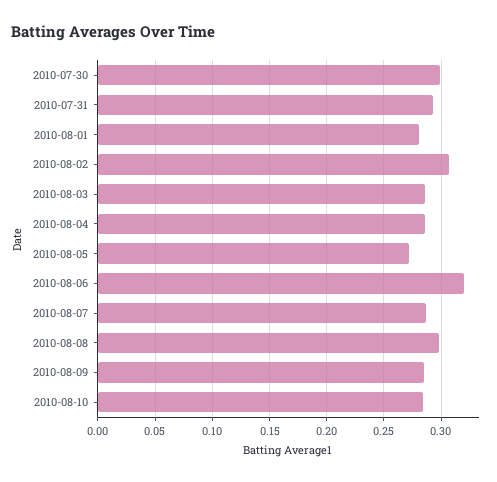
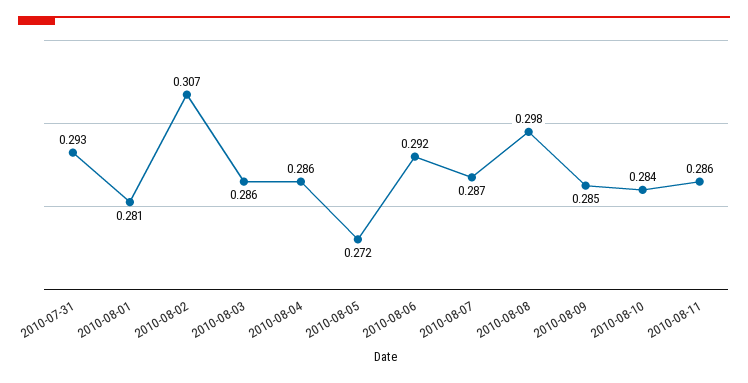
2010-07-30: 0.3 -> none
2010-08-06: 0.32 -> 0.292
2010-08-11: none -> 0.286

